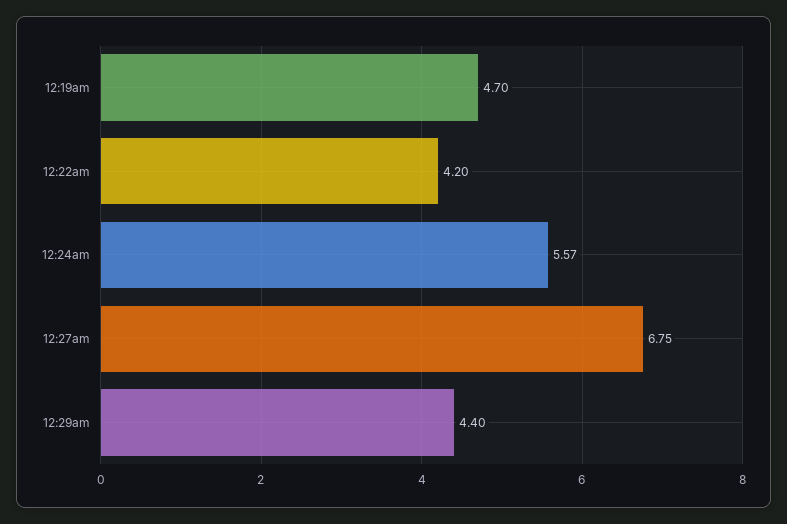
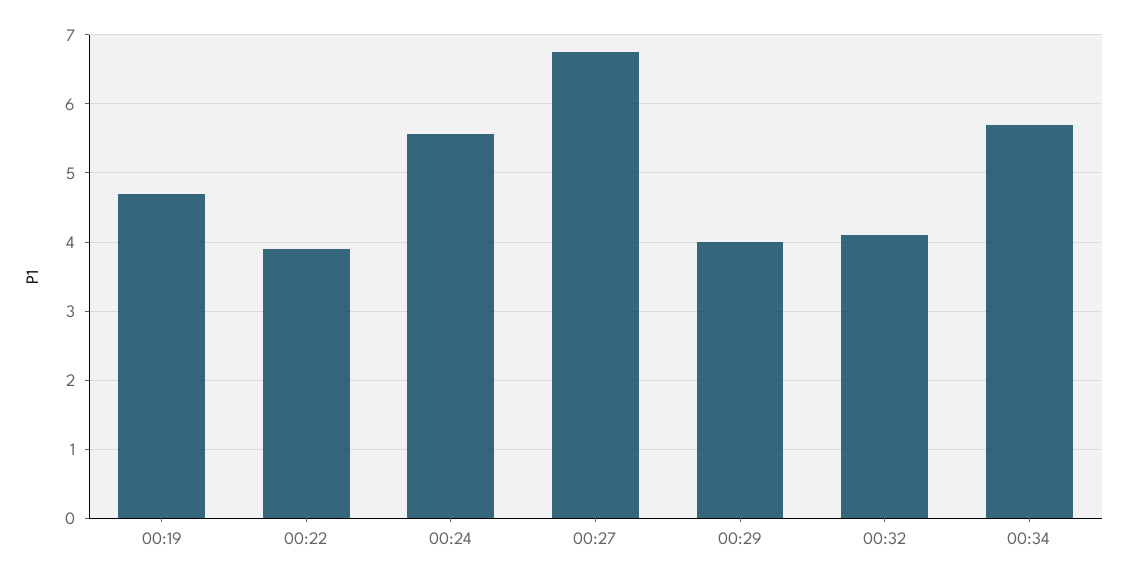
12:22am: 4.2 -> 3.9
12:29am: 4.4 -> 4
00:32: none -> 4.1
00:34: none -> 5.7

